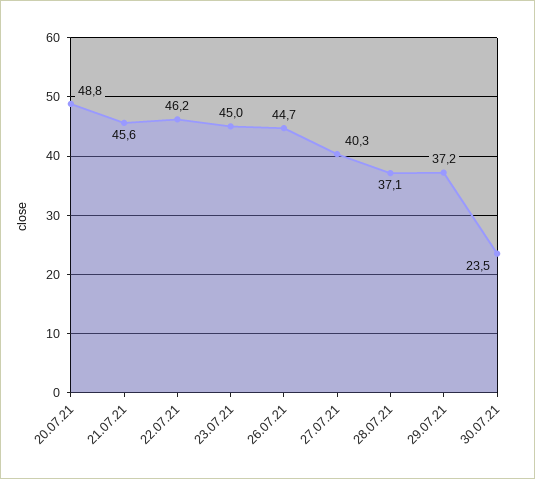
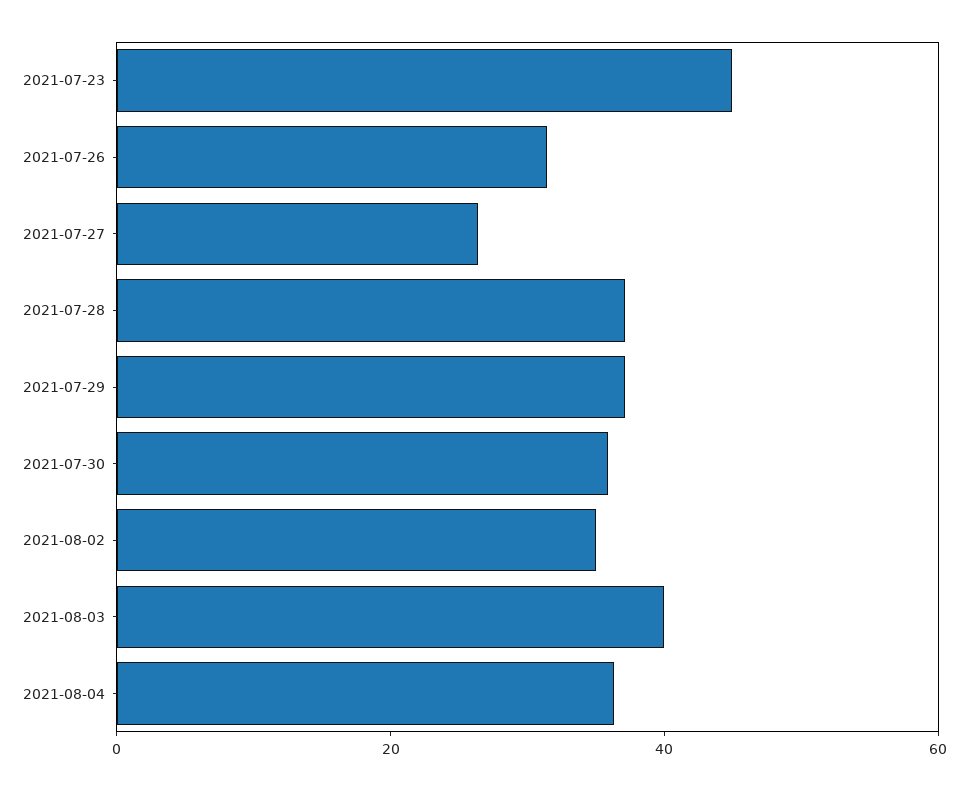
20.07.21: 48.8 -> none
21.07.21: 45.6 -> none
22.07.21: 46.2 -> none
26.07.21: 44.7 -> 30
27.07.21: 40.3 -> 25
30.07.21: 23.5 -> 35
2021-08-02: none -> 35
2021-08-03: none -> 40
2021-08-04: none -> 35

